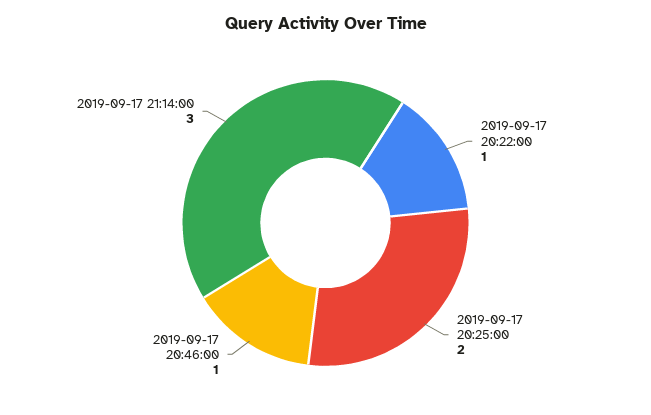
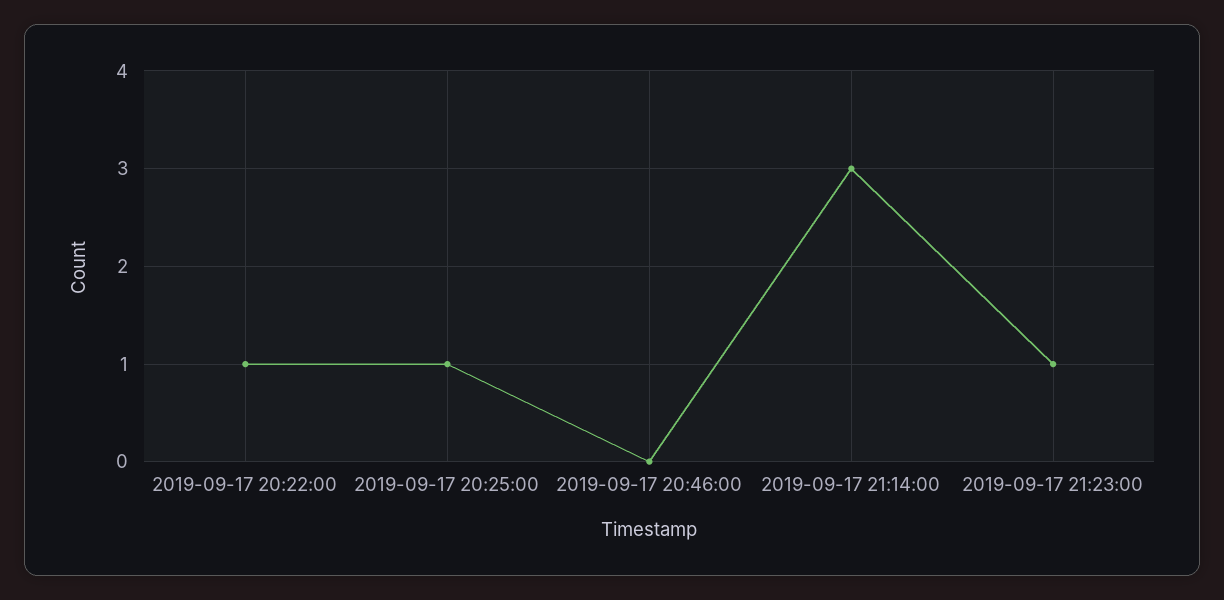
2019-09-17 20:25:00: 2 -> 1
2019-09-17 20:46:00: 1 -> 0
2019-09-17 21:23:00: none -> 1

